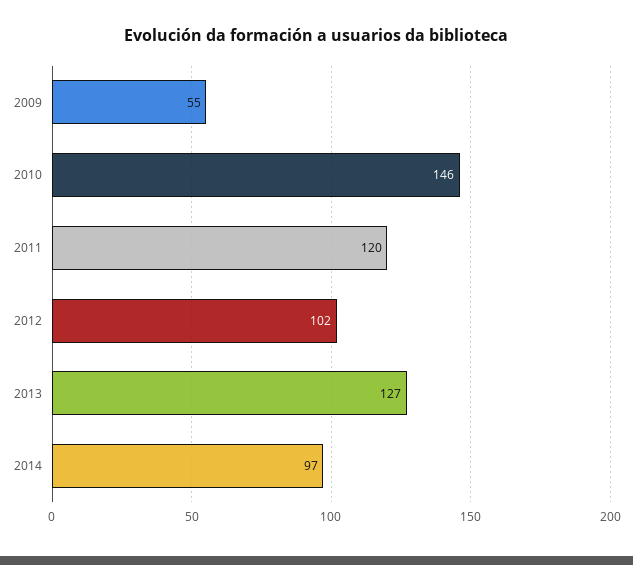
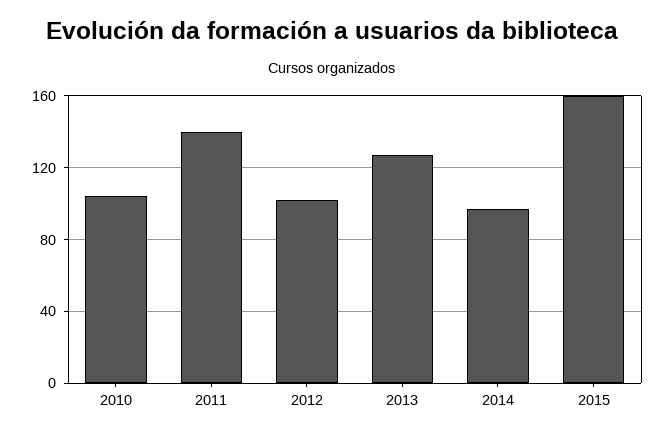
2009: 55 -> none
2010: 146 -> 105
2011: 120 -> 140
2015: none -> 160

